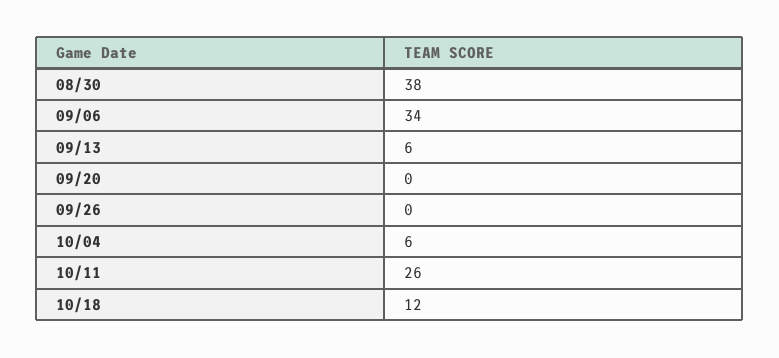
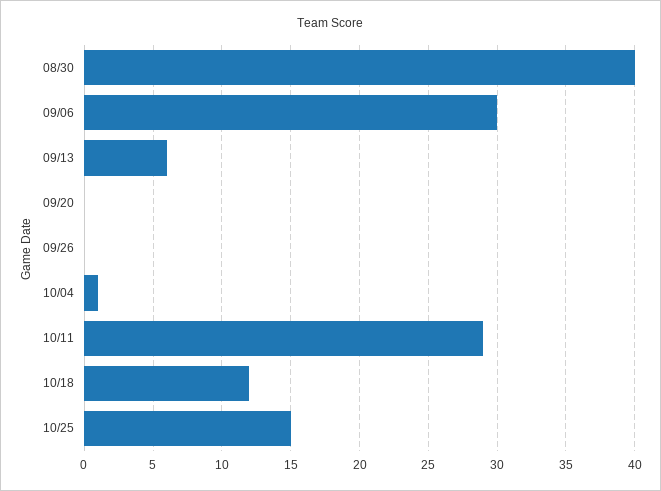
08/30: 38 -> 40
09/06: 34 -> 30
10/04: 6 -> 1
10/11: 26 -> 29
10/25: none -> 15

